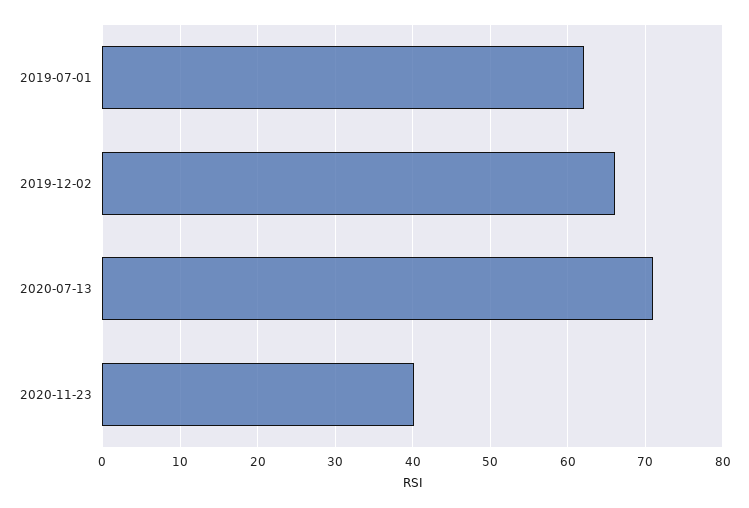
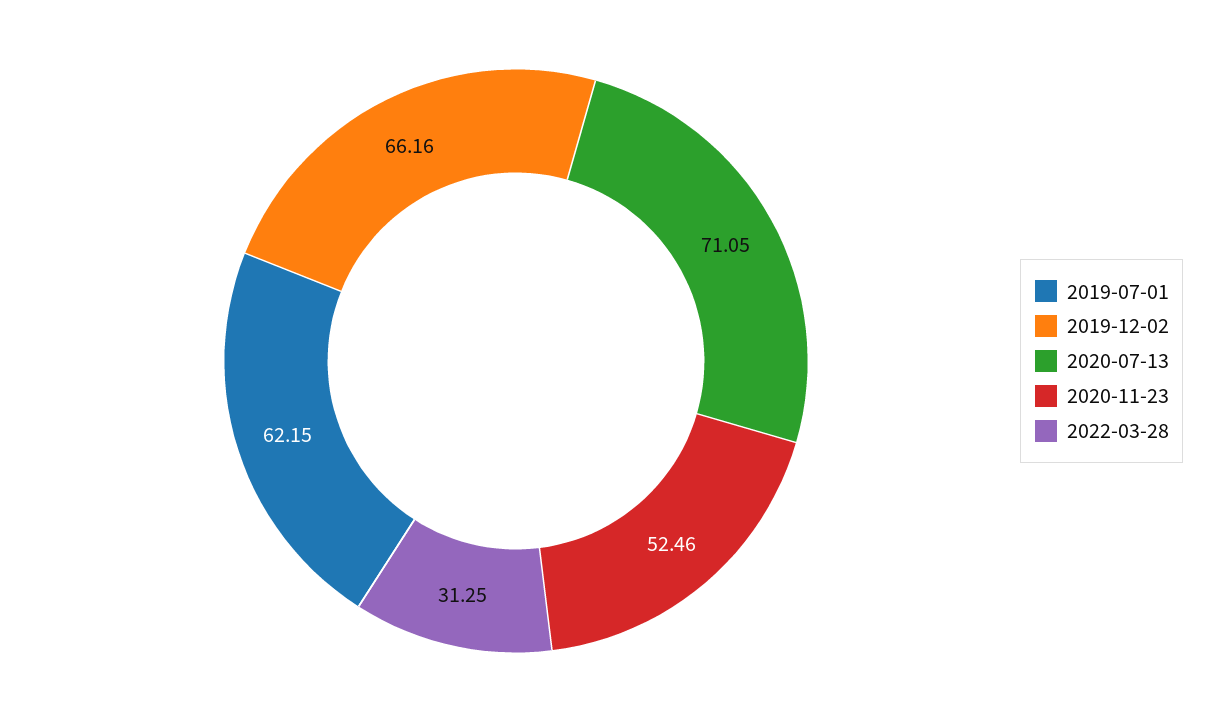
2020-11-23: 40 -> 52.46
2022-03-28: none -> 31.25

